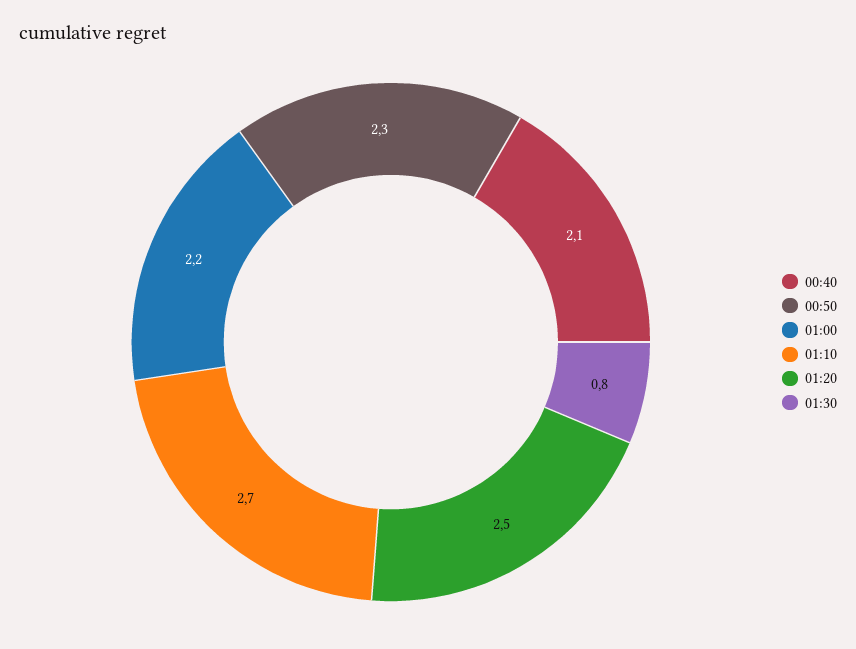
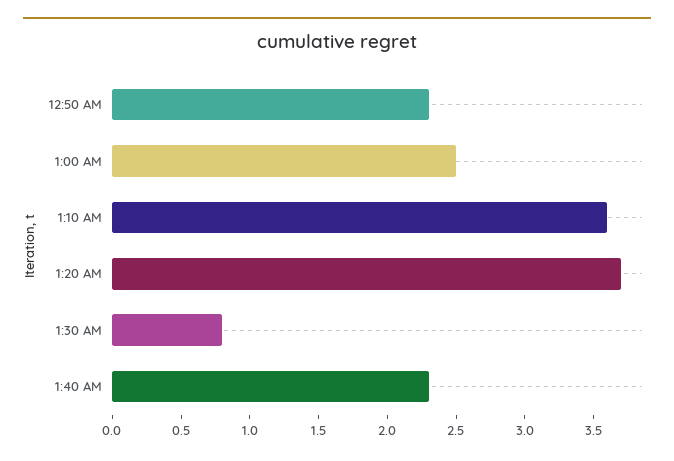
00:40: 2.1 -> none
01:00: 2.2 -> 2.5
01:10: 2.7 -> 3.6
01:20: 2.5 -> 3.7
1:40 AM: none -> 2.3

